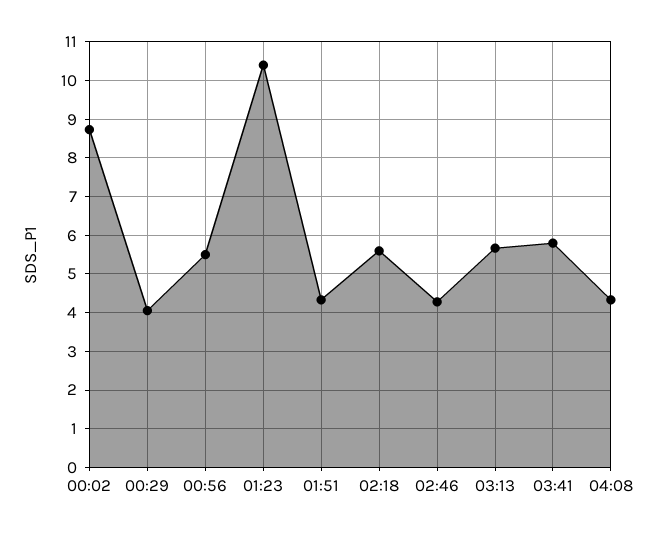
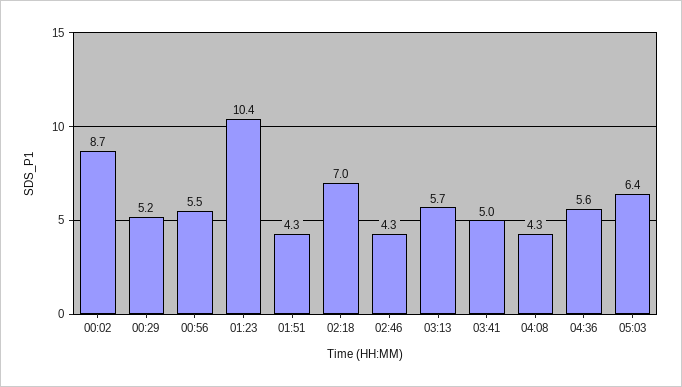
00:29: 4 -> 5.2
02:18: 5.6 -> 7
03:41: 5.8 -> 5
04:36: none -> 5.6
05:03: none -> 6.4

